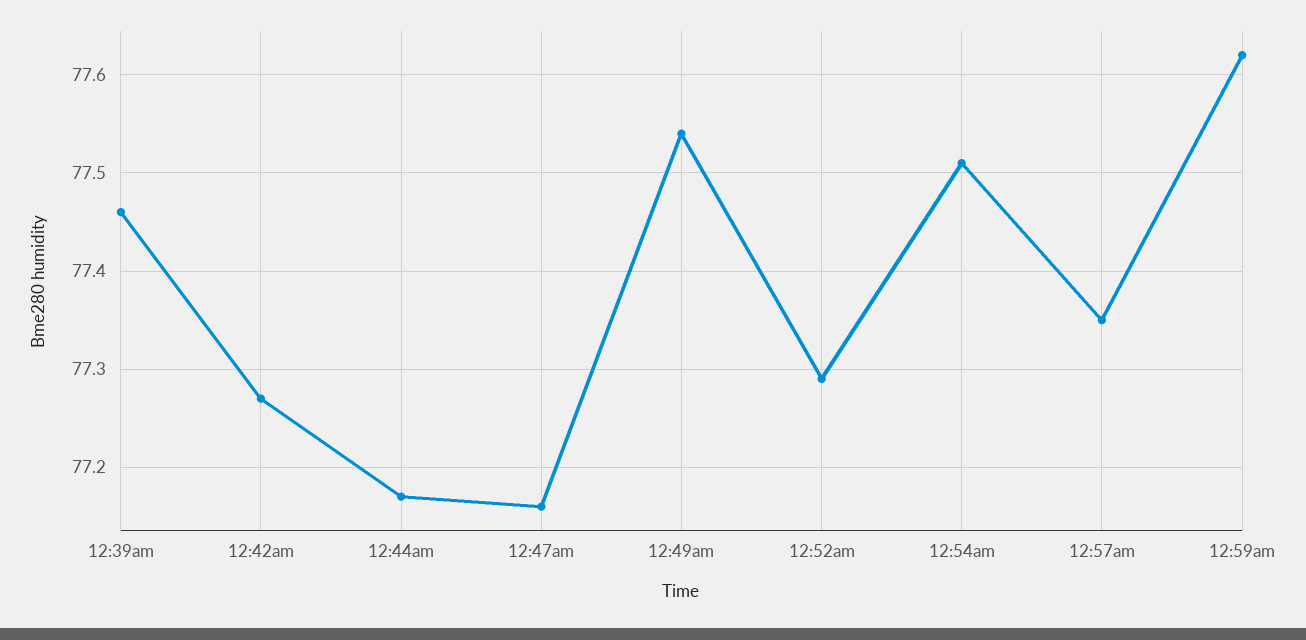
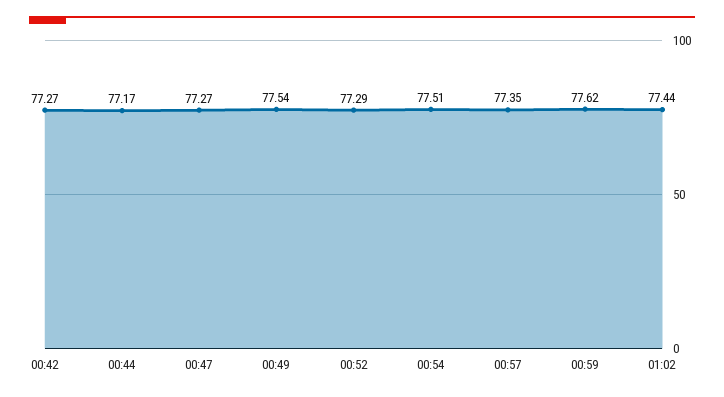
12:39am: 77.46 -> none
12:47am: 77.16 -> 77.27
01:02: none -> 77.44

